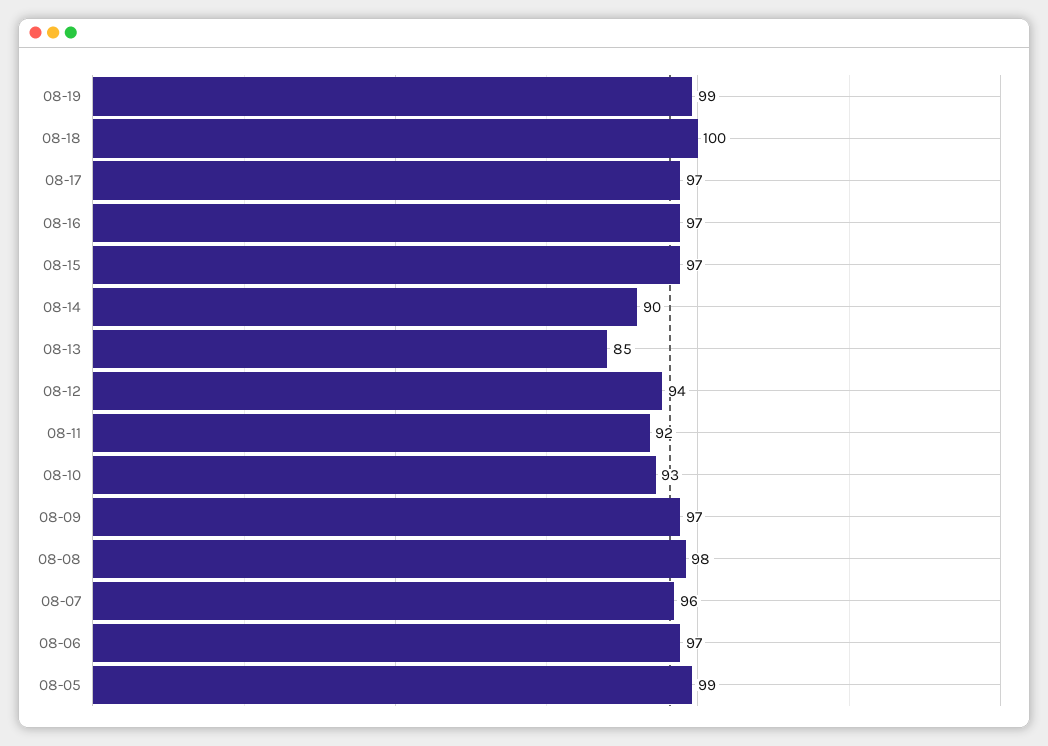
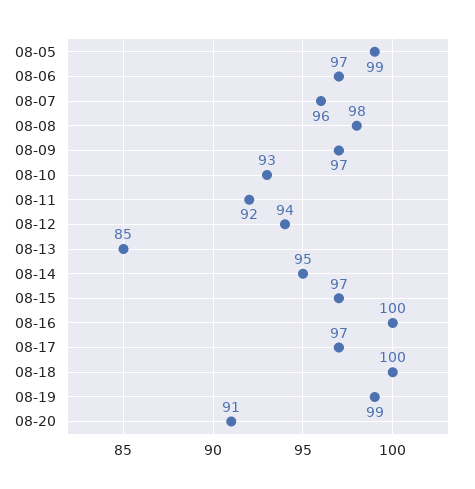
08-16: 97 -> 100
08-14: 90 -> 95
08-20: none -> 91

